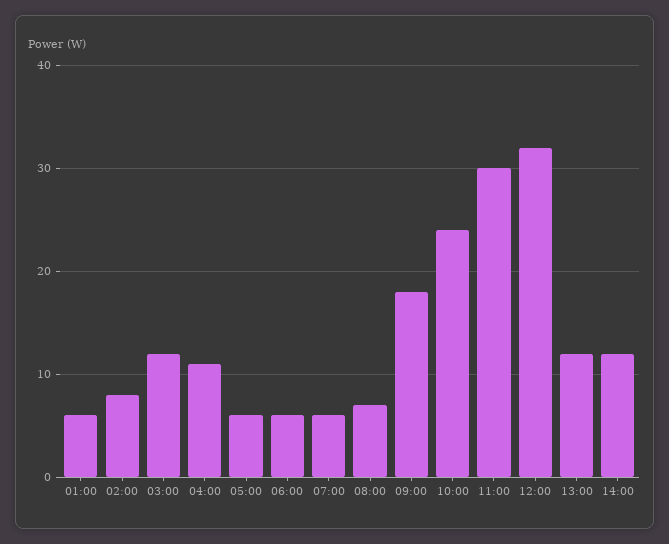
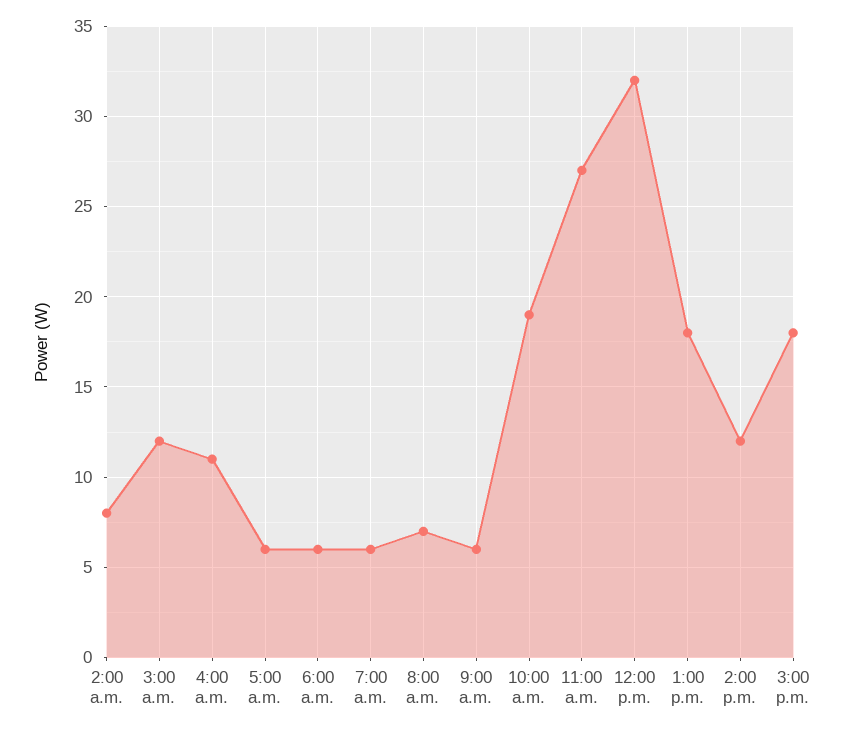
01:00: 6 -> none
09:00: 18 -> 6
10:00: 24 -> 19
11:00: 30 -> 27
13:00: 12 -> 18
3:00 p.m.: none -> 18

